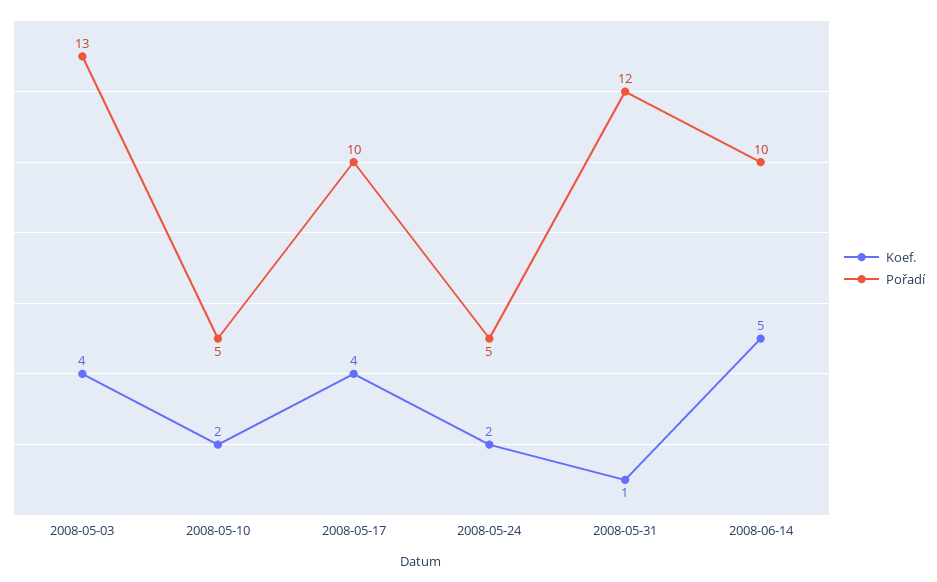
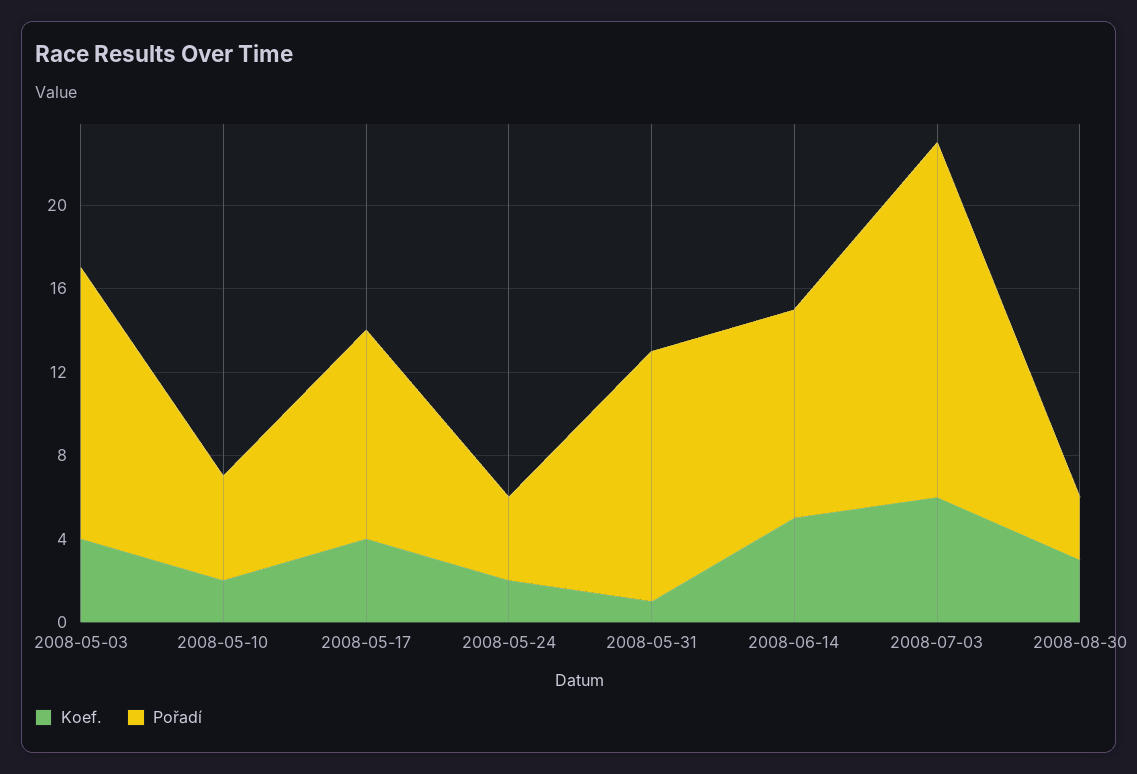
Pořadí, 2008-05-24: 5 -> 4
Koef., 2008-07-03: none -> 6
Pořadí, 2008-07-03: none -> 17
Koef., 2008-08-30: none -> 3
Pořadí, 2008-08-30: none -> 3

